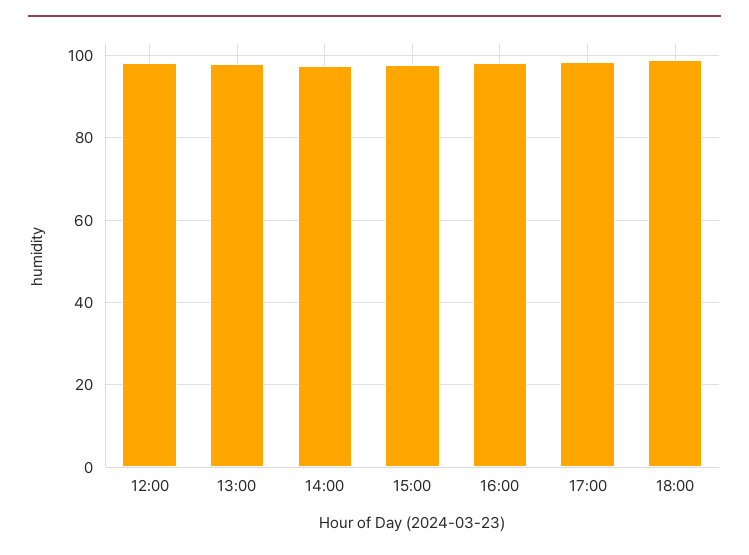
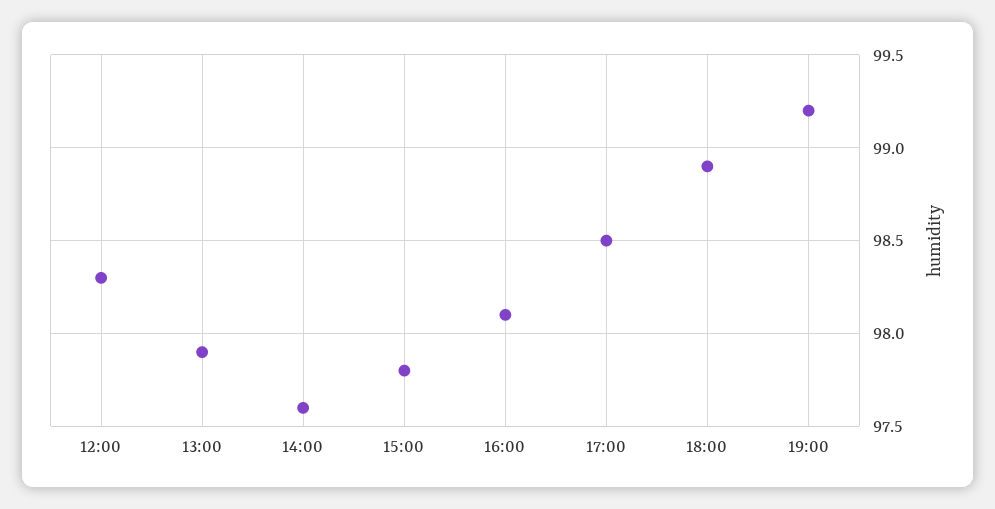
19:00: none -> 99.2

